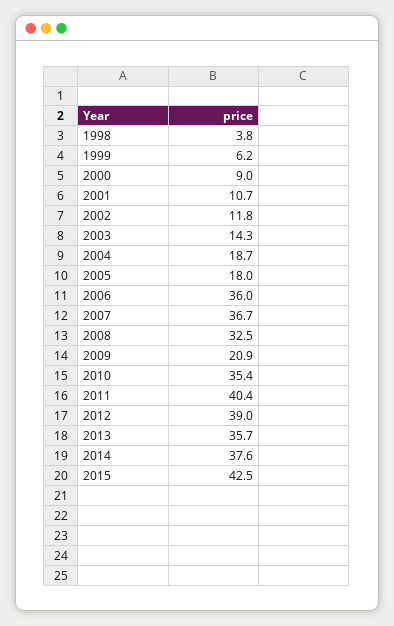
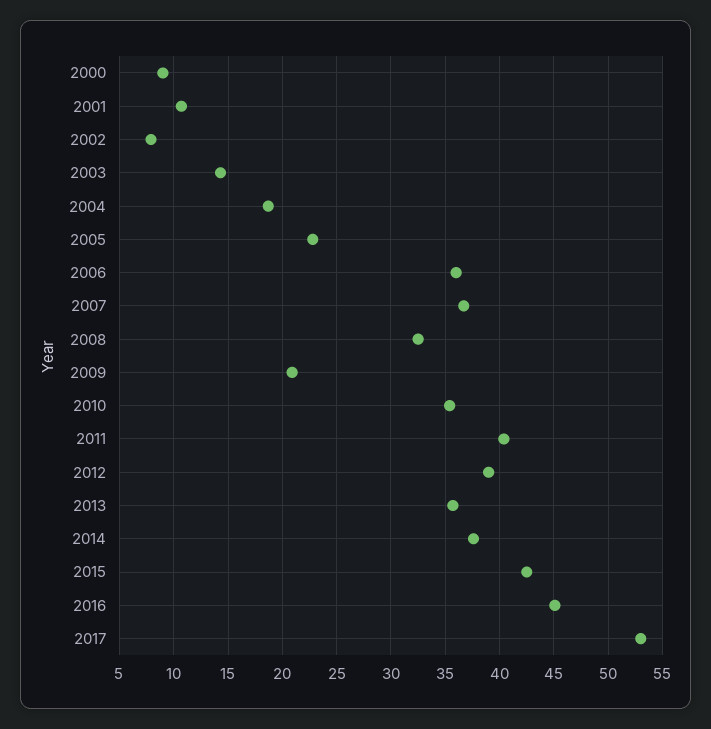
1998: 3.8 -> none
1999: 6.2 -> none
2002: 11.8 -> 8
2005: 18 -> 23
2016: none -> 45
2017: none -> 53

